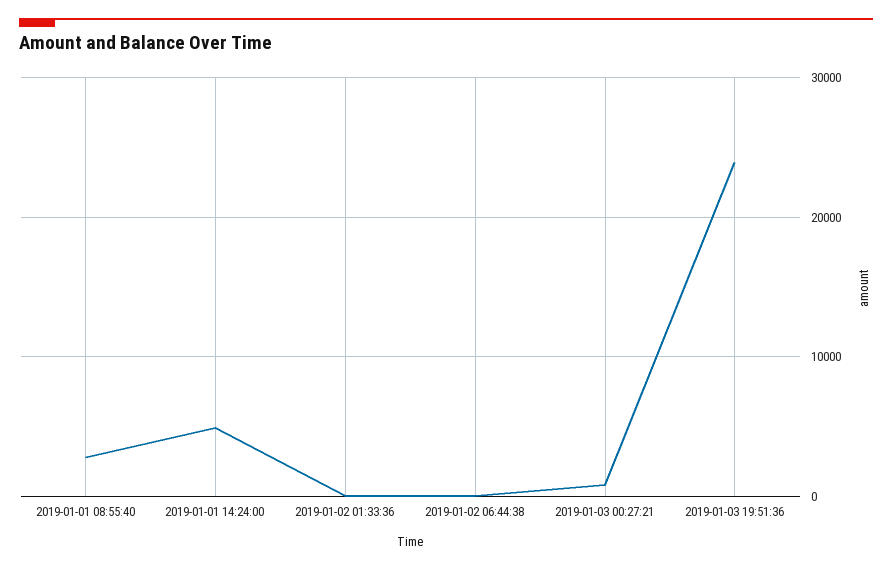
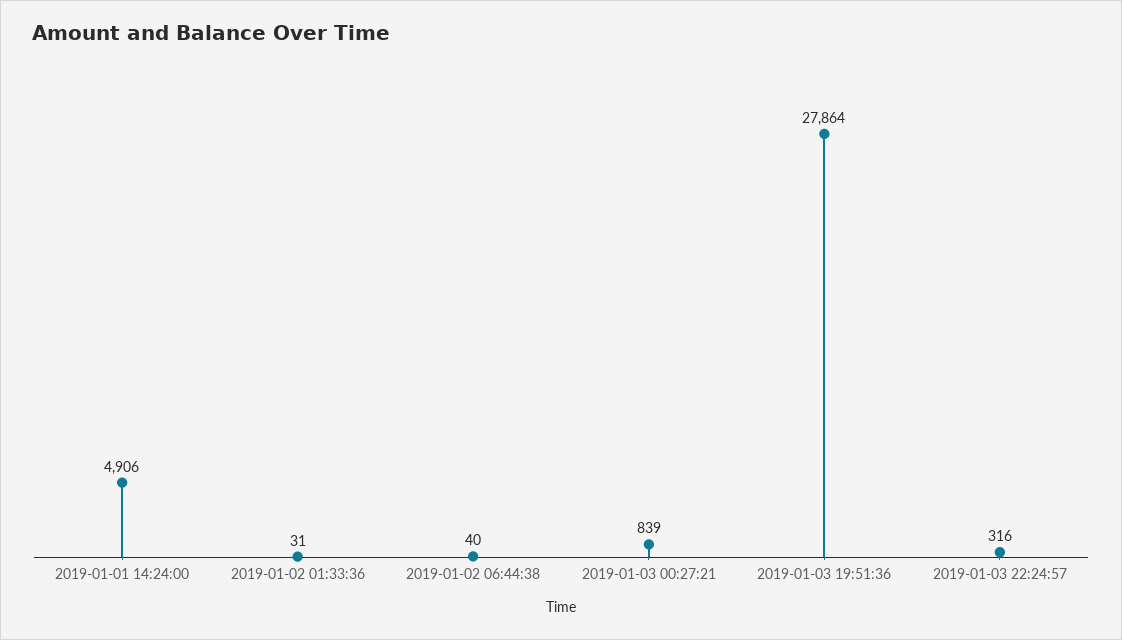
2019-01-01 08:55:40: 3000 -> none
2019-01-03 19:51:36: 24000 -> 27864
2019-01-03 22:24:57: none -> 316

